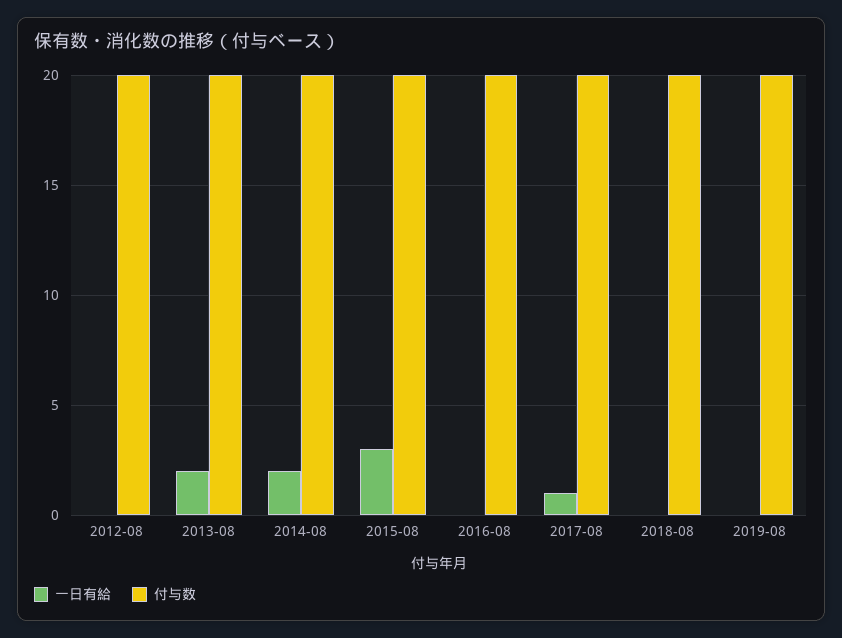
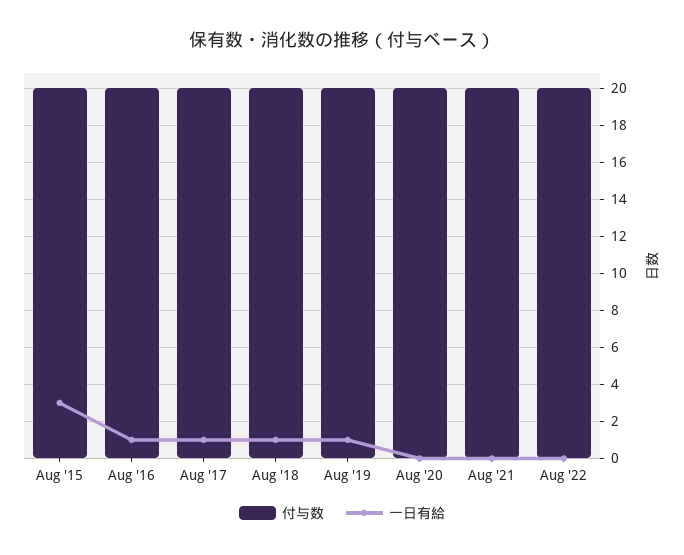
一日有給, 2012-08: 0 -> none
付与数, 2012-08: 20 -> none
一日有給, 2013-08: 2 -> none
付与数, 2013-08: 20 -> none
一日有給, 2014-08: 2 -> none
付与数, 2014-08: 20 -> none
一日有給, 2016-08: 0 -> 1
一日有給, 2018-08: 0 -> 1
一日有給, 2019-08: 0 -> 1
付与数, Aug '20: none -> 20
一日有給, Aug '20: none -> 0
付与数, Aug '21: none -> 20
一日有給, Aug '21: none -> 0
付与数, Aug '22: none -> 20
一日有給, Aug '22: none -> 0

